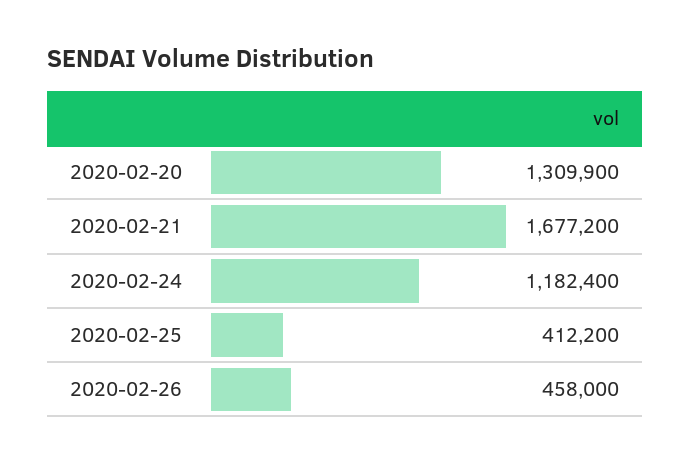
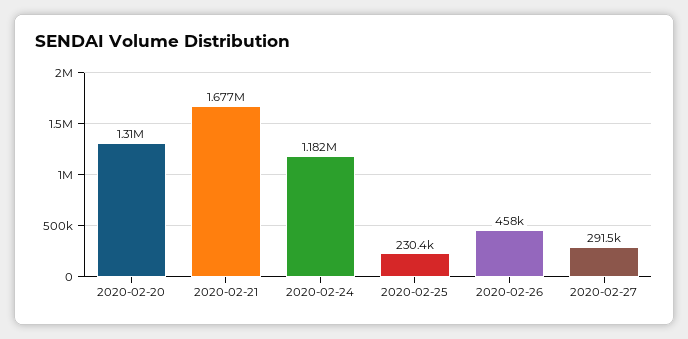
2020-02-25: 412200 -> 230400
2020-02-27: none -> 291500

